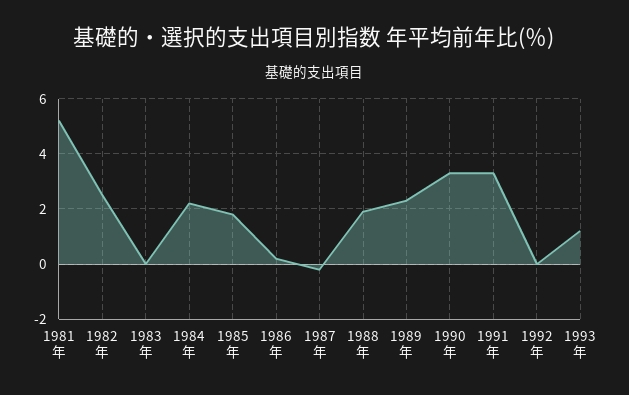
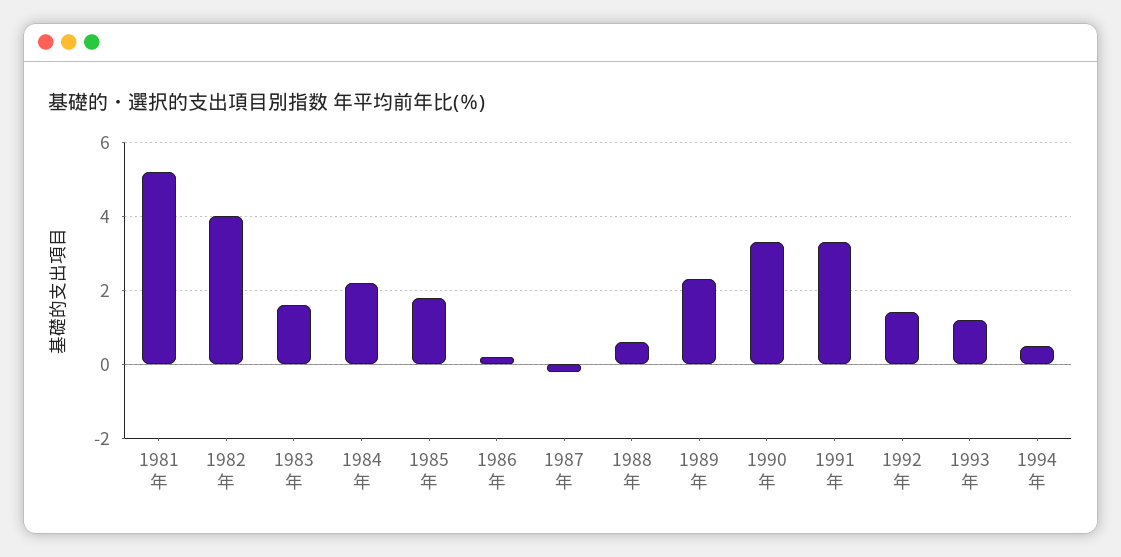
1982年: 2.5 -> 4
1983年: 0 -> 1.5
1988年: 2 -> 0.5
1992年: 0 -> 1.5
1994年: none -> 0.5

